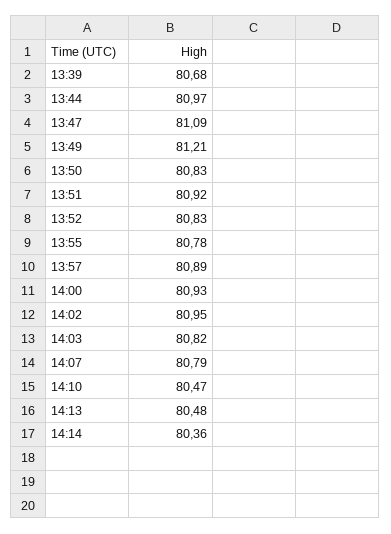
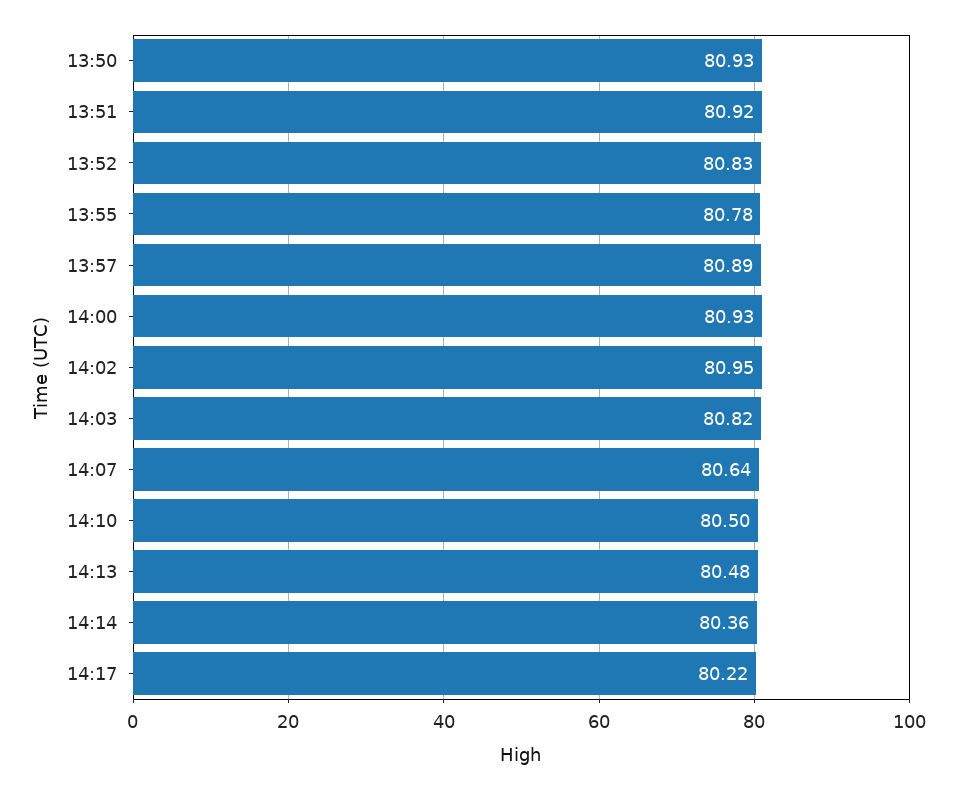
13:39: 80.68 -> none
13:44: 80.97 -> none
13:47: 81.09 -> none
13:49: 81.21 -> none
13:50: 80.83 -> 80.93
14:07: 80.79 -> 80.64
14:10: 80.47 -> 80.5
14:17: none -> 80.22

